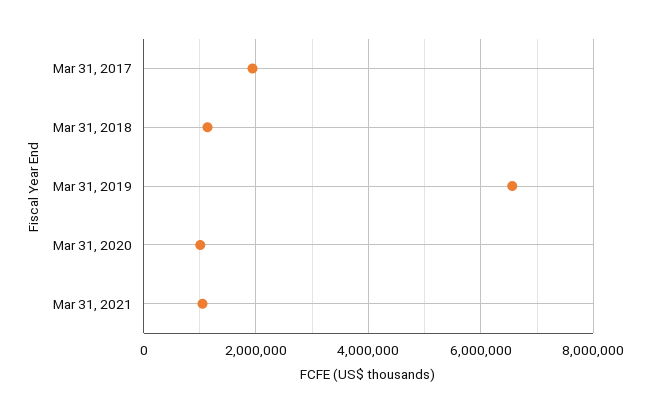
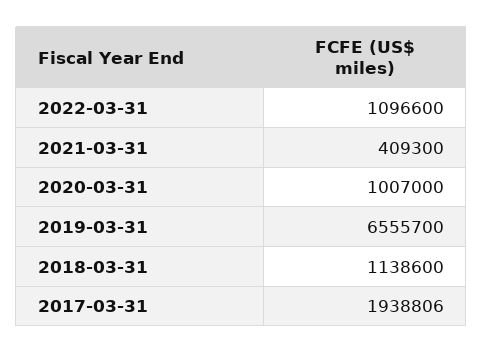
Mar 31, 2021: 1000000 -> 409300
2022-03-31: none -> 1096600

